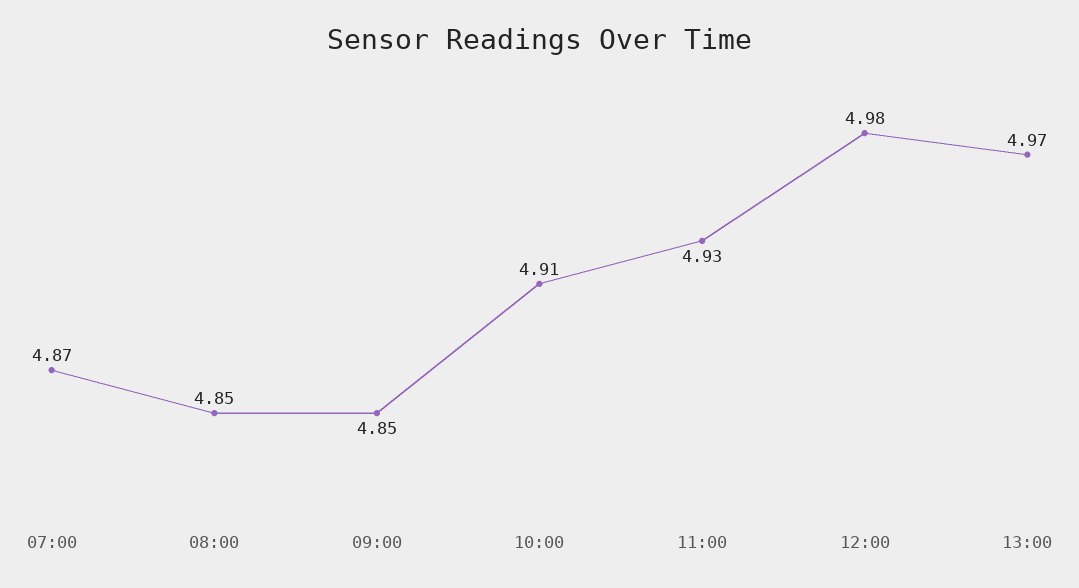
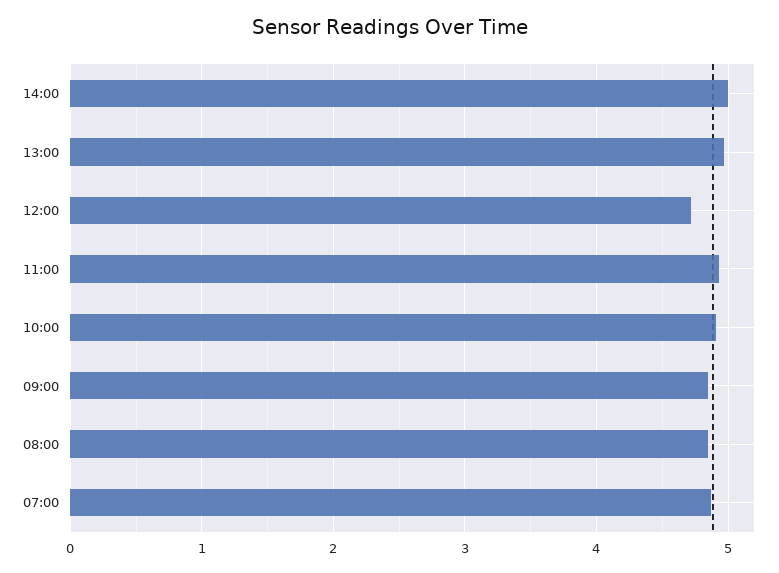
12:00: 4.98 -> 4.7
14:00: none -> 5

